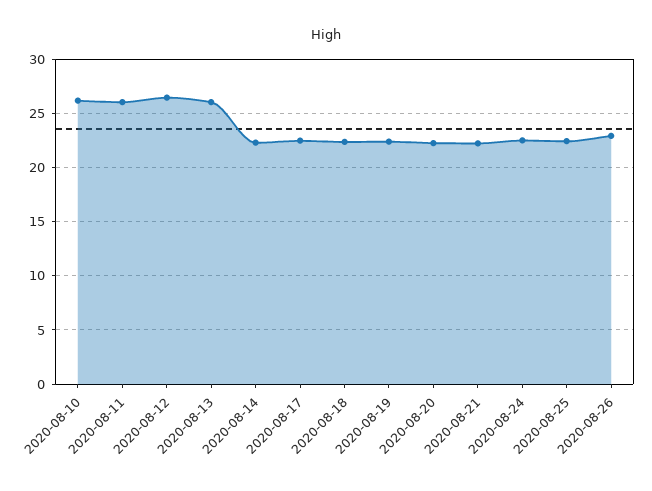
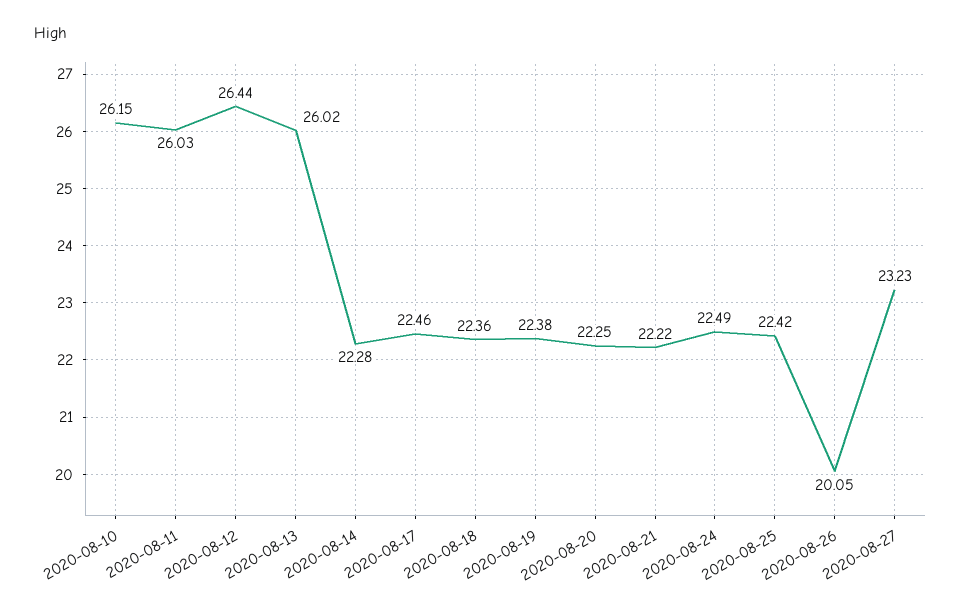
2020-08-26: 23 -> 20.05
2020-08-27: none -> 23.23

